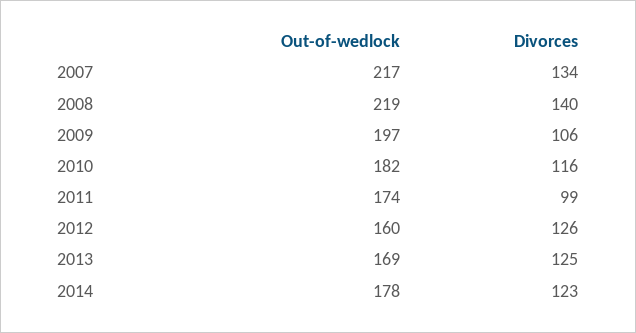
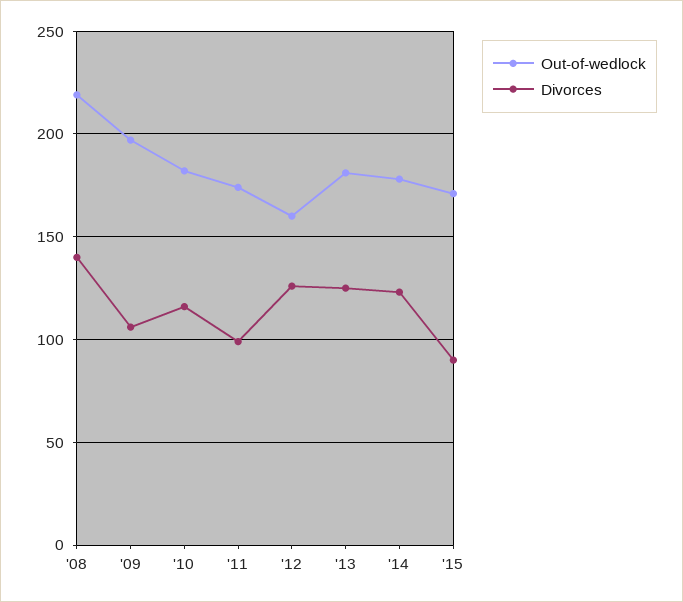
Out-of-wedlock, 2007: 217 -> none
Divorces, 2007: 134 -> none
Out-of-wedlock, 2013: 169 -> 180
Out-of-wedlock, '15: none -> 170
Divorces, '15: none -> 90

